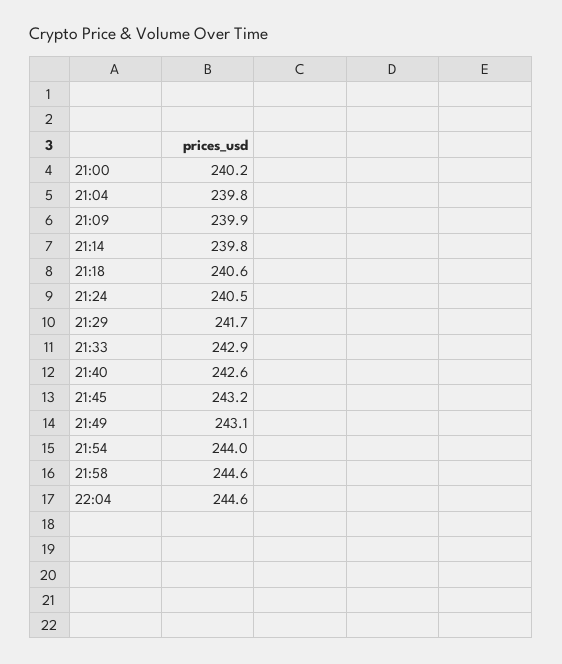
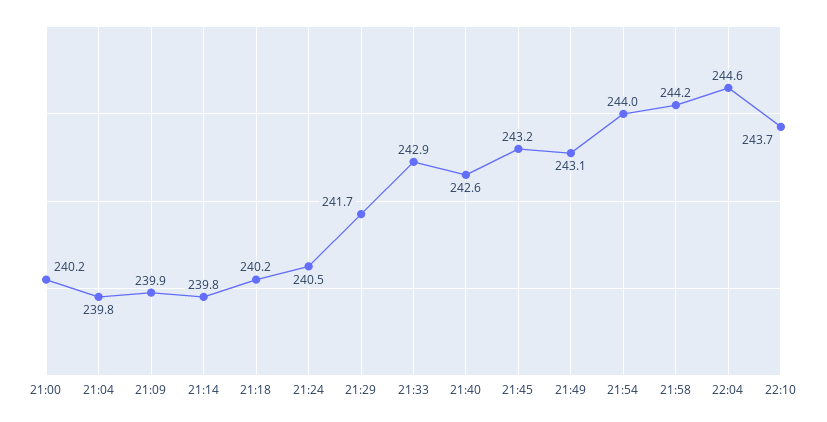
21:18: 240.6 -> 240.2
21:58: 244.6 -> 244.2
22:10: none -> 243.7

